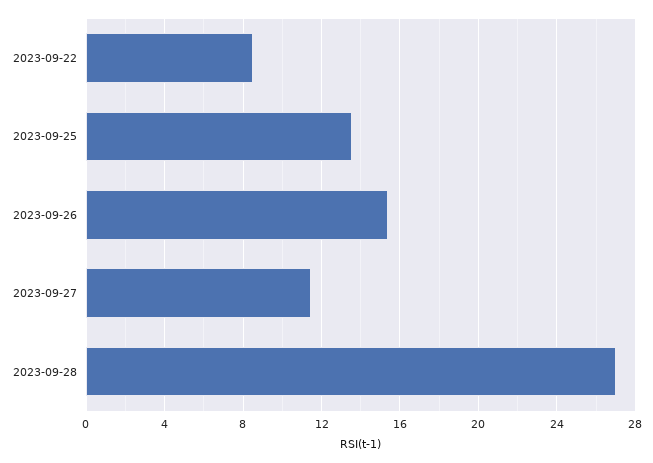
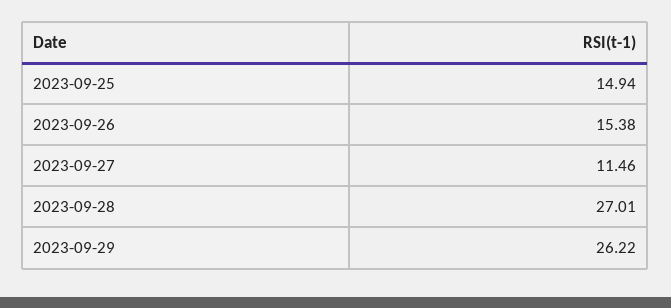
2023-09-22: 8.5 -> none
2023-09-25: 13.5 -> 14.94
2023-09-29: none -> 26.22

